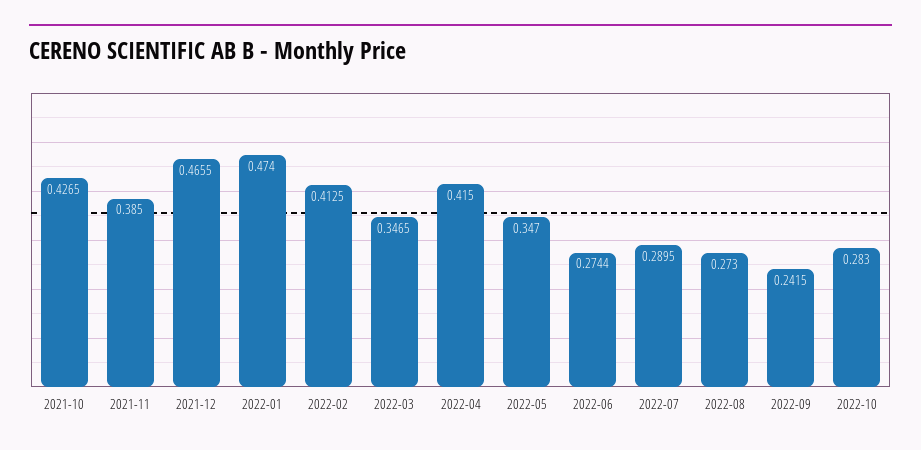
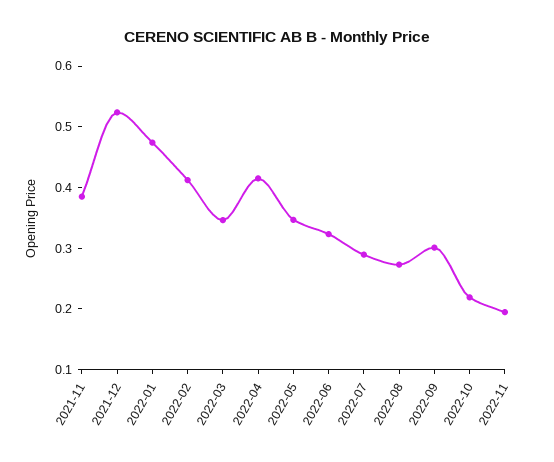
2021-10: 0.4265 -> none
2021-12: 0.4655 -> 0.52
2022-06: 0.2744 -> 0.32
2022-09: 0.2415 -> 0.3
2022-10: 0.283 -> 0.22
2022-11: none -> 0.2

